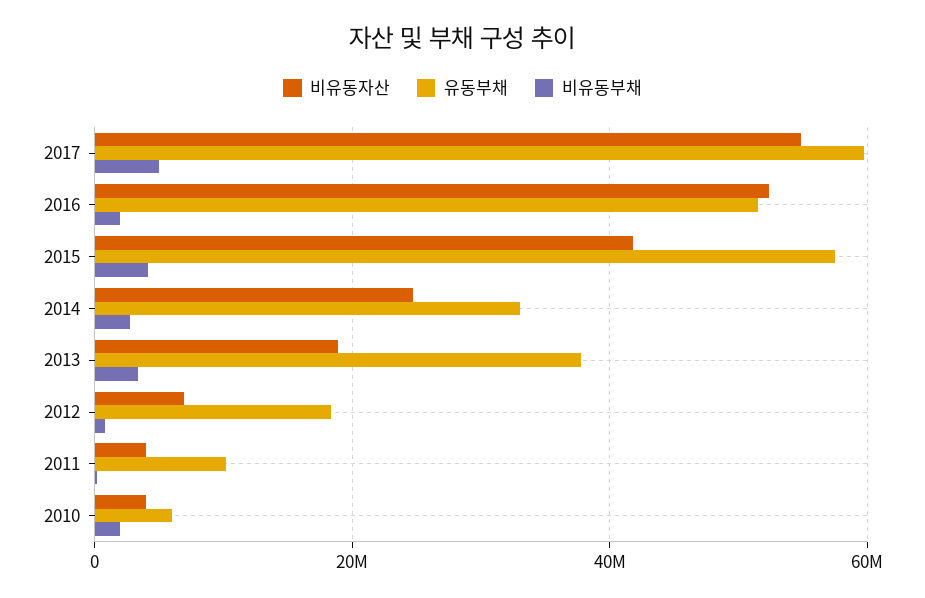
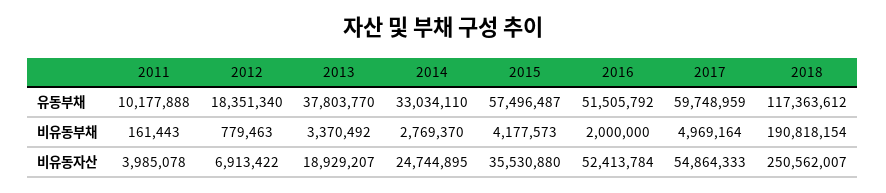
비유동자산, 2015: 42000000 -> 35530880
비유동자산, 2010: 4000000 -> none
유동부채, 2010: 6000000 -> none
비유동부채, 2010: 2000000 -> none
유동부채, 2018: none -> 117363612
비유동부채, 2018: none -> 190818154
비유동자산, 2018: none -> 250562007

